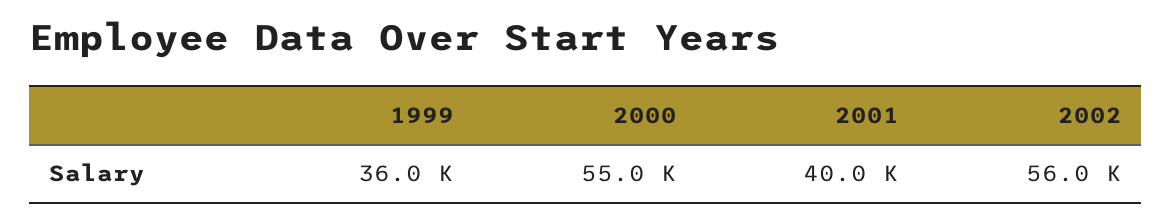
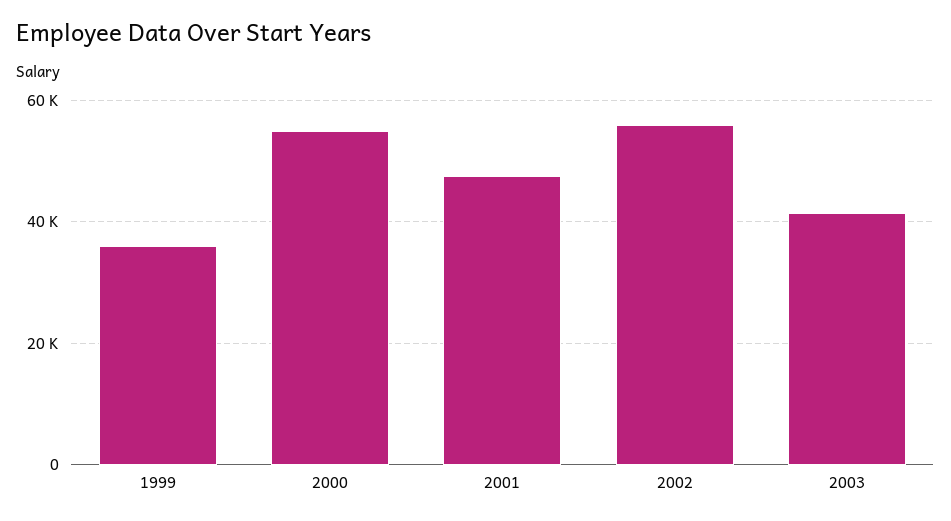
2001: 40000 -> 48000
2003: none -> 42000

